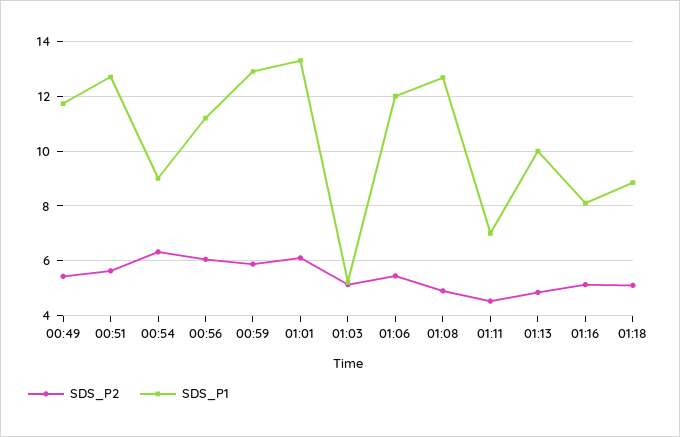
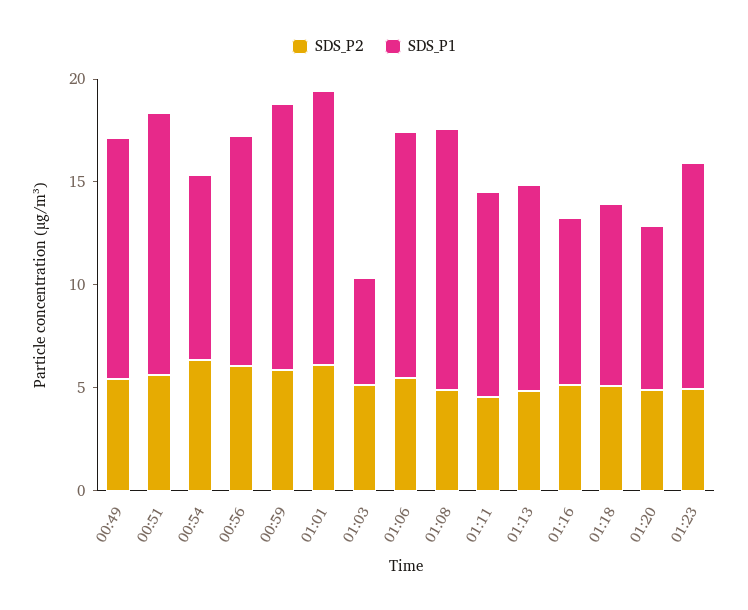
SDS_P1, 01:11: 7 -> 10
SDS_P2, 01:20: none -> 5
SDS_P1, 01:20: none -> 8
SDS_P2, 01:23: none -> 5
SDS_P1, 01:23: none -> 11

